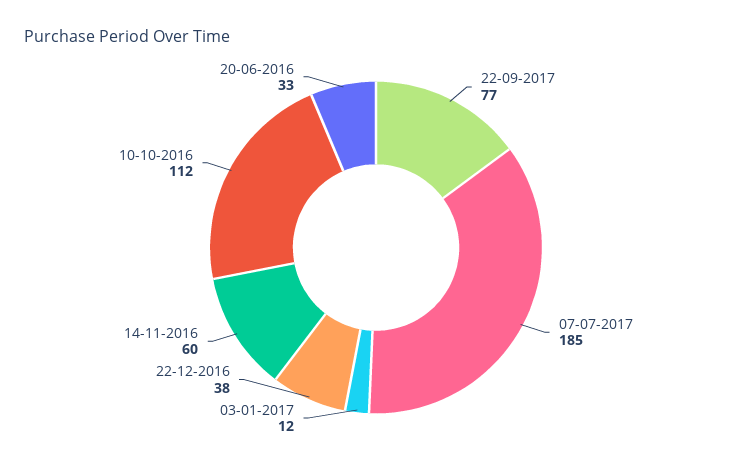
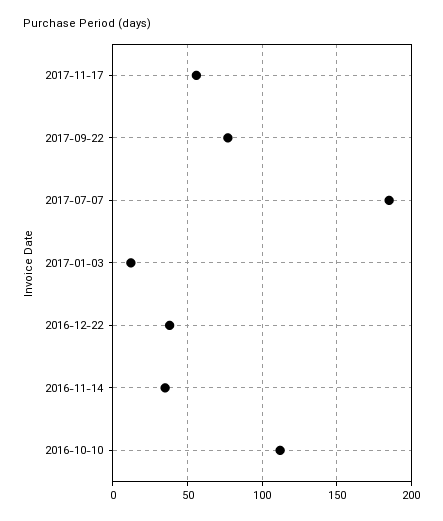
14-11-2016: 60 -> 35
20-06-2016: 33 -> none
2017-11-17: none -> 55

